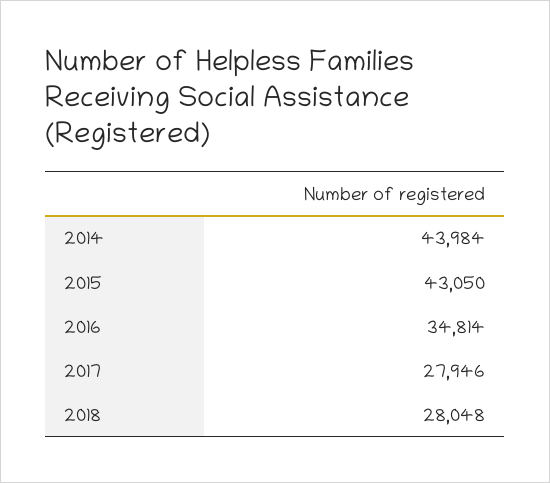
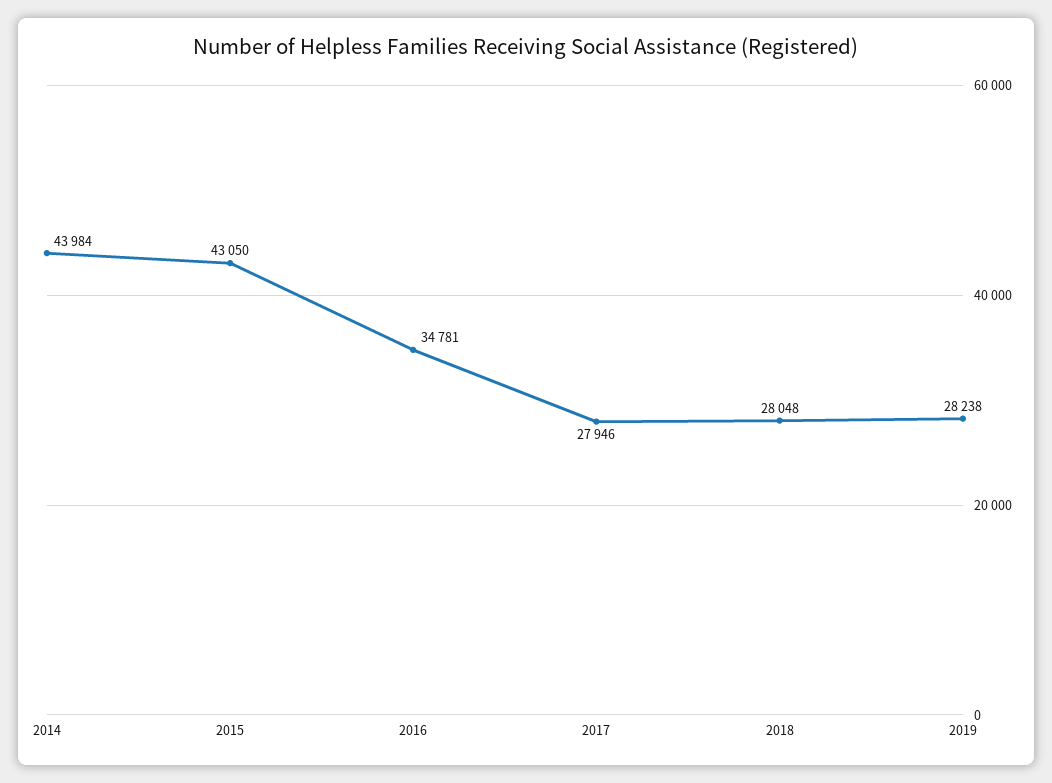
2016: 34814 -> 34781
2019: none -> 28238

